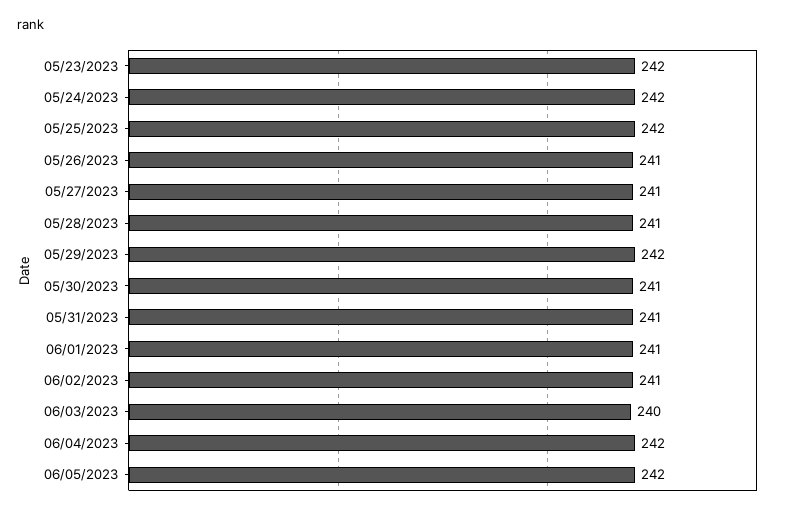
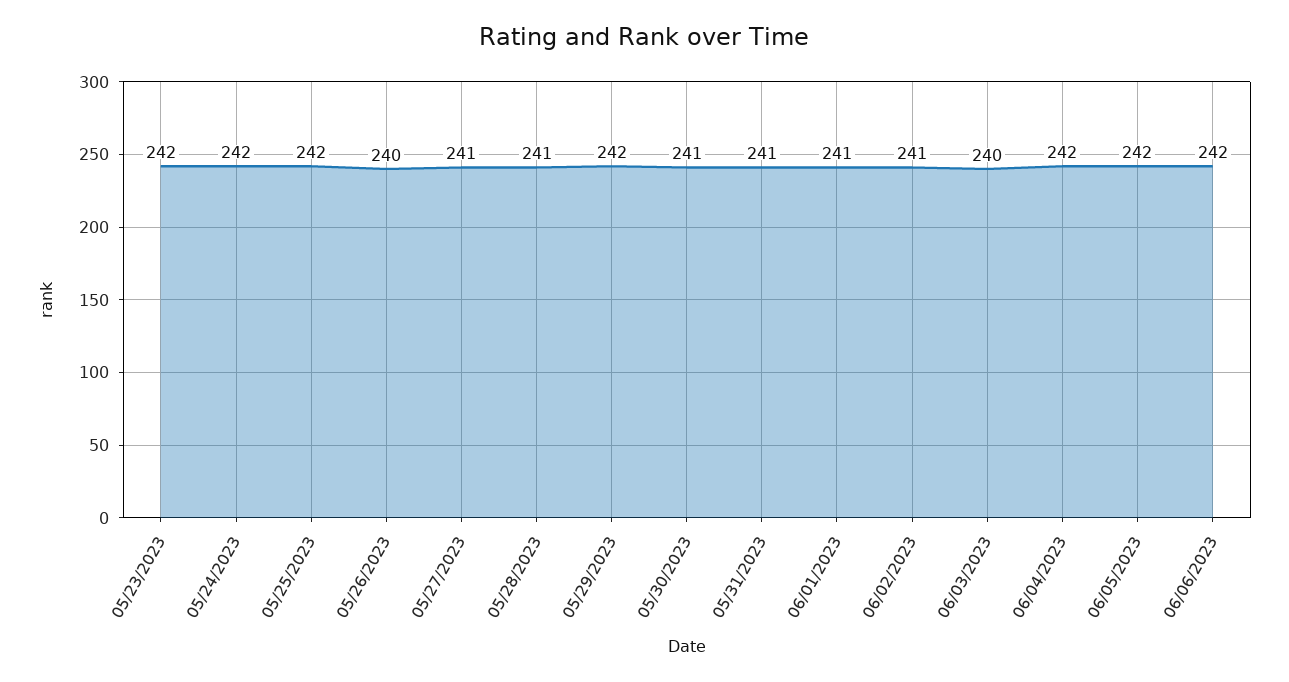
05/26/2023: 241 -> 240
06/06/2023: none -> 242

